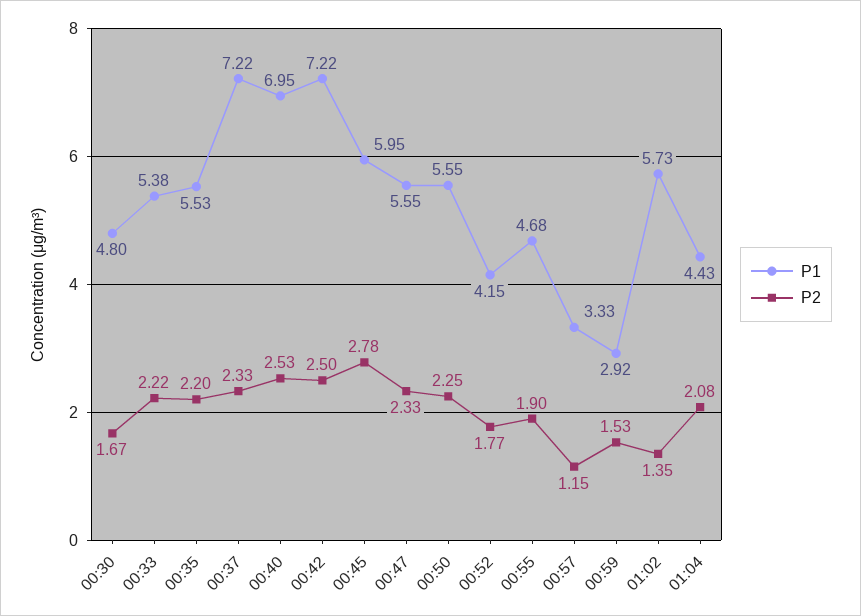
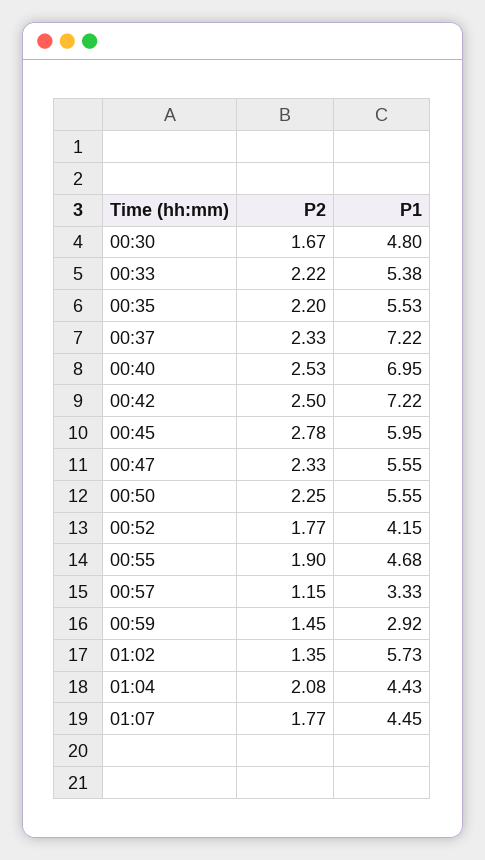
P2, 00:59: 1.53 -> 1.45
P2, 01:07: none -> 1.77
P1, 01:07: none -> 4.45

